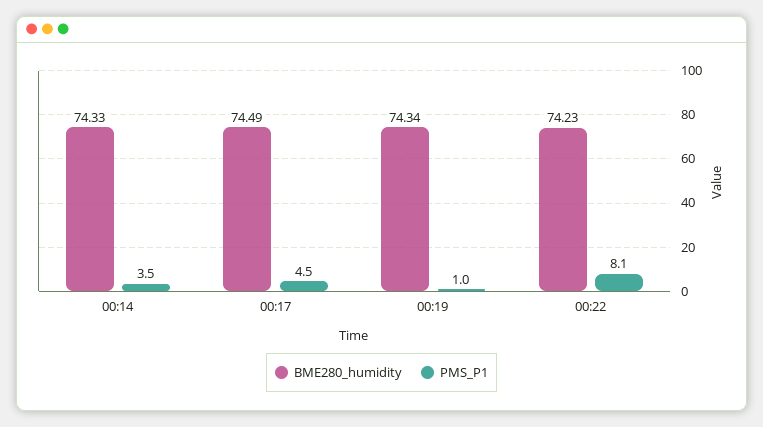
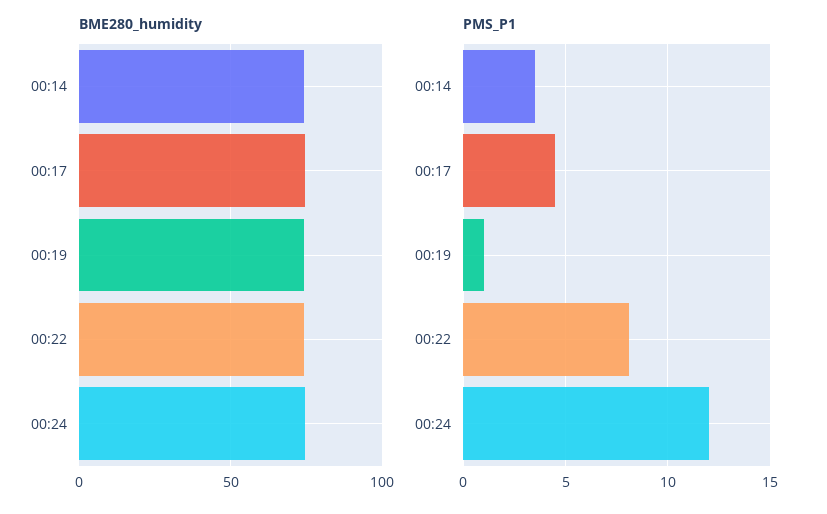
BME280_humidity, 00:24: none -> 75
PMS_P1, 00:24: none -> 12

